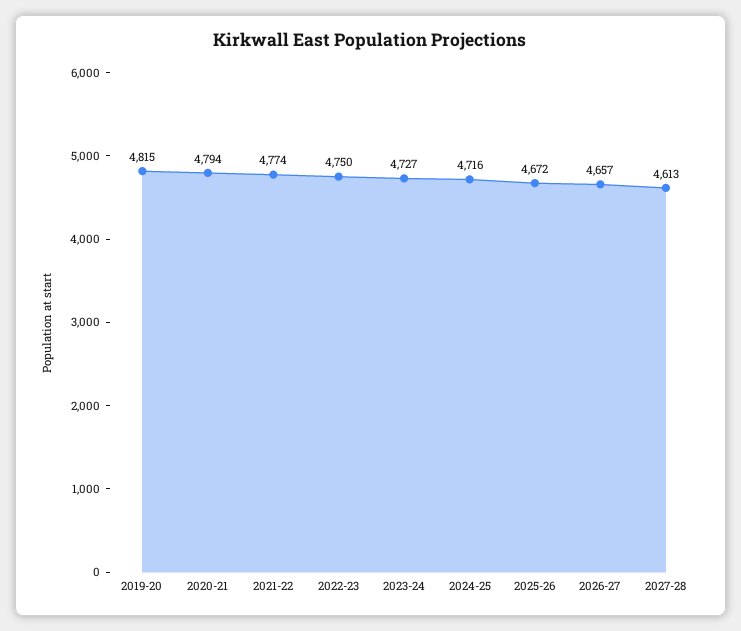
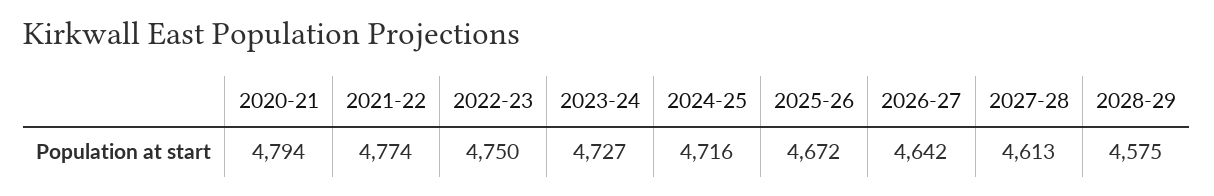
2019-20: 4815 -> none
2026-27: 4657 -> 4642
2028-29: none -> 4575

